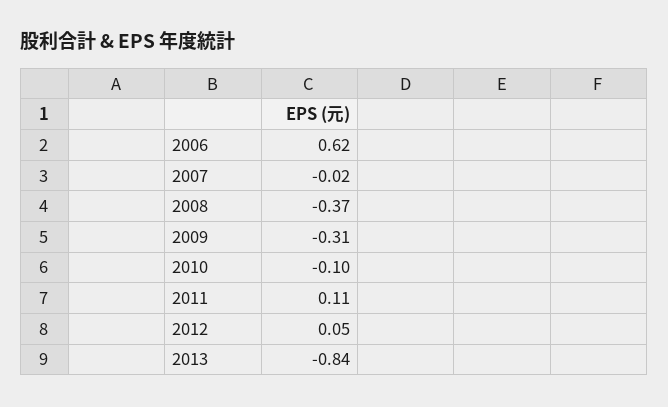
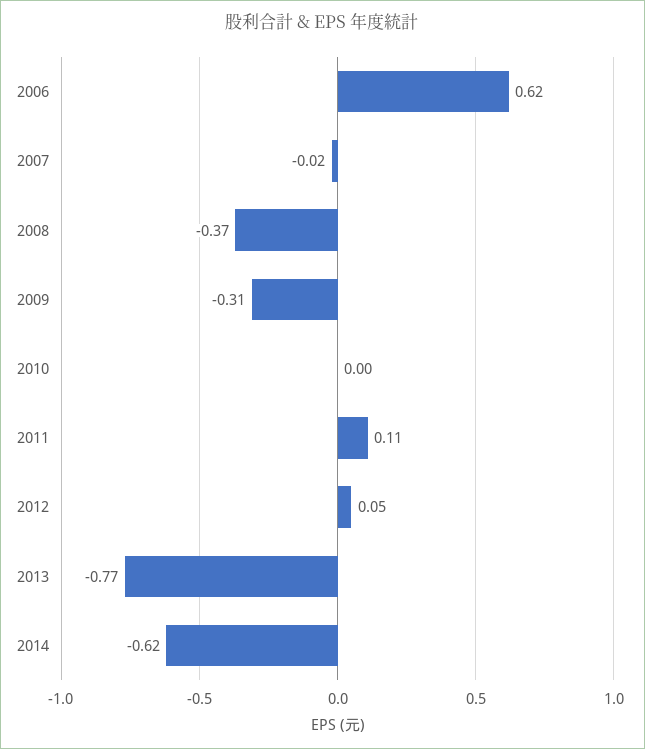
2010: -0.1 -> 0
2013: -0.84 -> -0.77
2014: none -> -0.62

